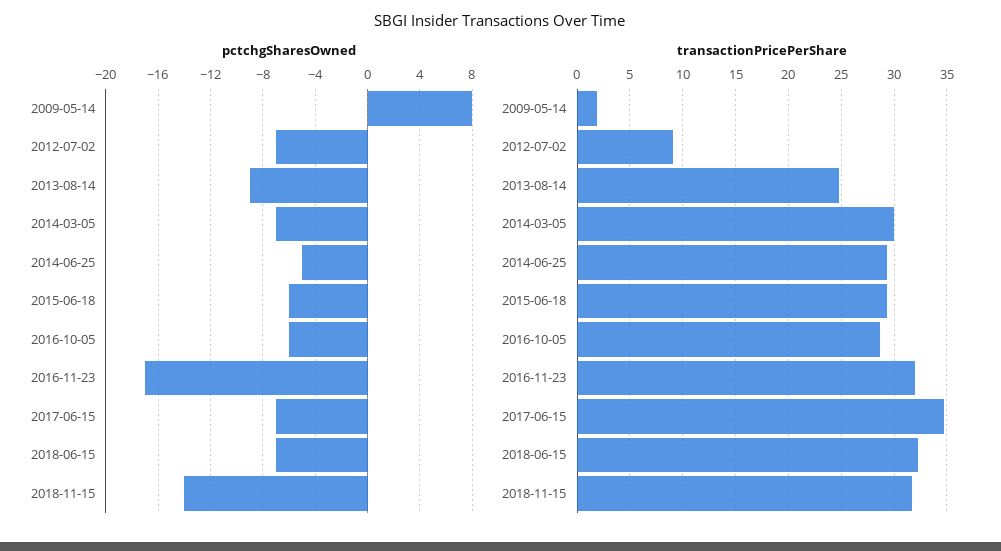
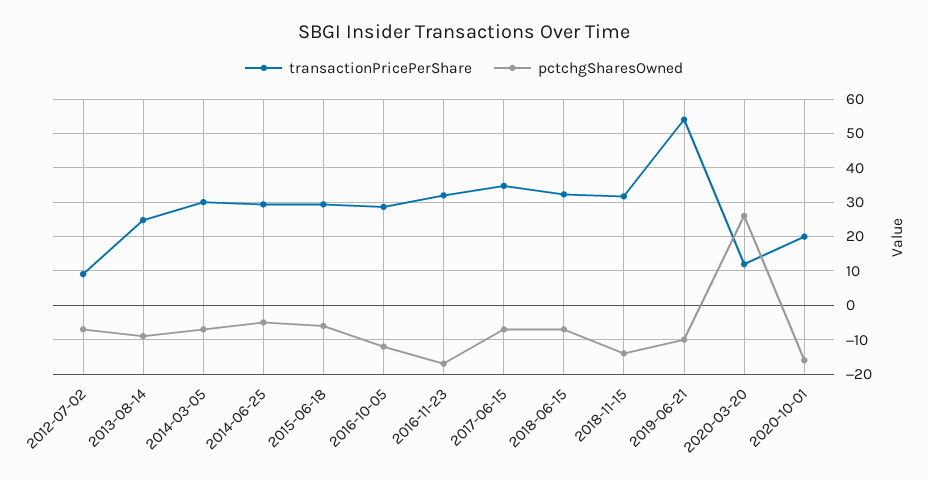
pctchgSharesOwned, 2009-05-14: 8 -> none
pctchgSharesOwned, 2016-10-05: -6 -> -12
transactionPricePerShare, 2009-05-14: 2 -> none
transactionPricePerShare, 2019-06-21: none -> 54
pctchgSharesOwned, 2019-06-21: none -> -10
transactionPricePerShare, 2020-03-20: none -> 12
pctchgSharesOwned, 2020-03-20: none -> 26
transactionPricePerShare, 2020-10-01: none -> 20
pctchgSharesOwned, 2020-10-01: none -> -16

